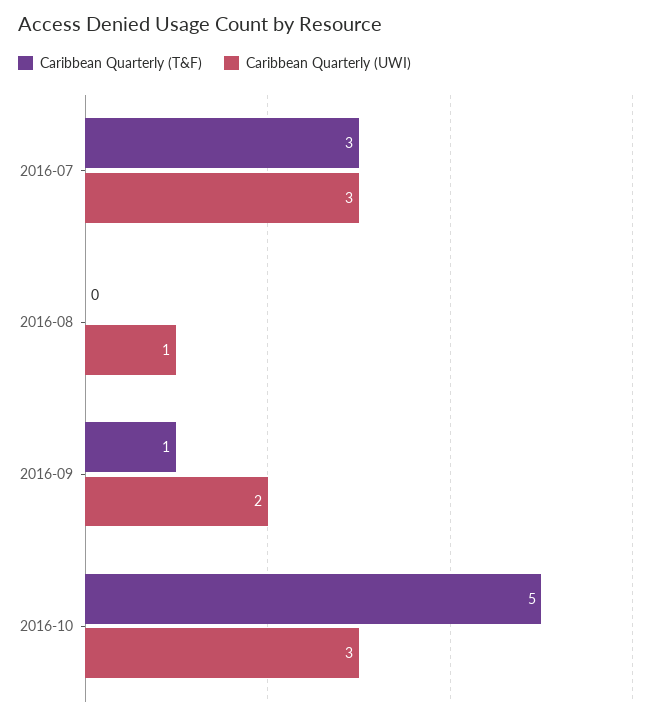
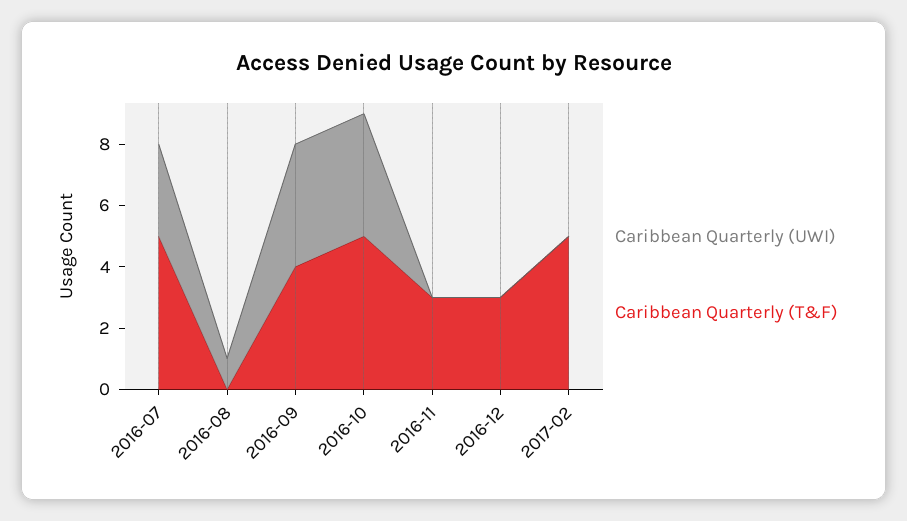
Caribbean Quarterly (T&F), 2016-07: 3 -> 5
Caribbean Quarterly (T&F), 2016-09: 1 -> 4
Caribbean Quarterly (UWI), 2016-09: 2 -> 4
Caribbean Quarterly (UWI), 2016-10: 3 -> 4
Caribbean Quarterly (UWI), 2016-11: none -> 0
Caribbean Quarterly (T&F), 2016-11: none -> 3
Caribbean Quarterly (UWI), 2016-12: none -> 0
Caribbean Quarterly (T&F), 2016-12: none -> 3
Caribbean Quarterly (UWI), 2017-02: none -> 0
Caribbean Quarterly (T&F), 2017-02: none -> 5

